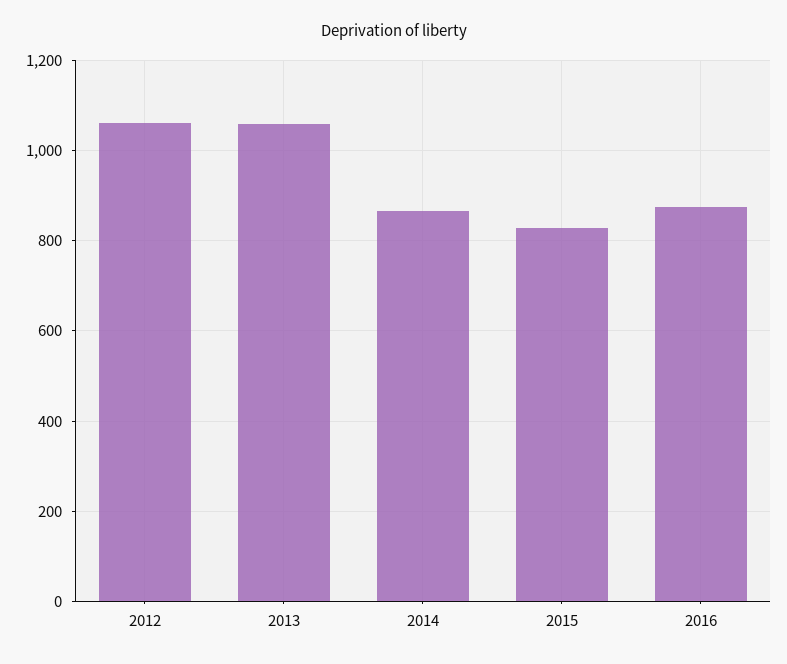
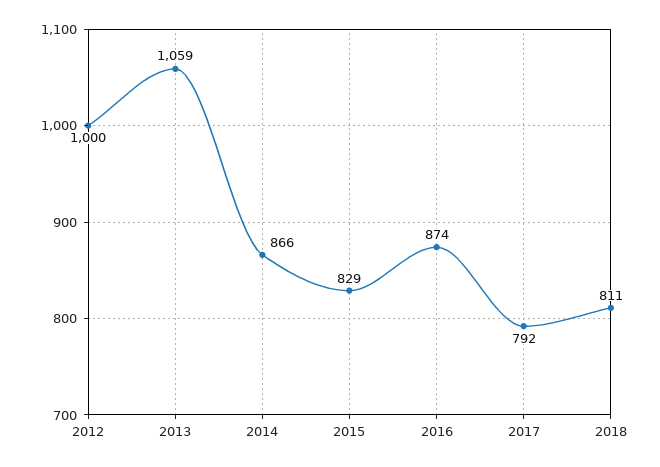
2012: 1060 -> 1000
2017: none -> 792
2018: none -> 811

